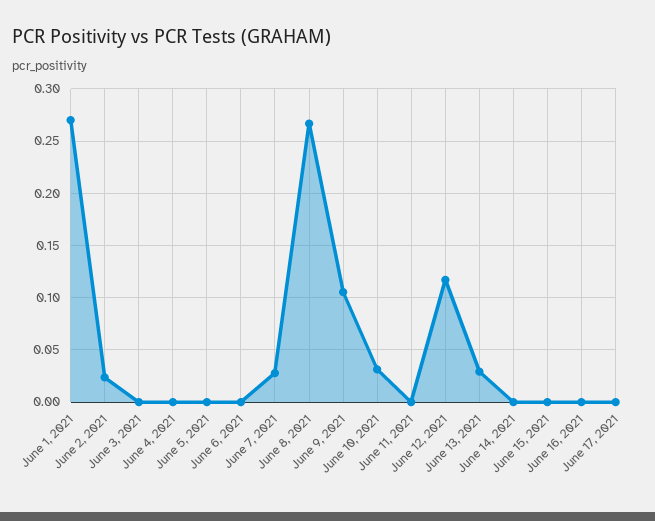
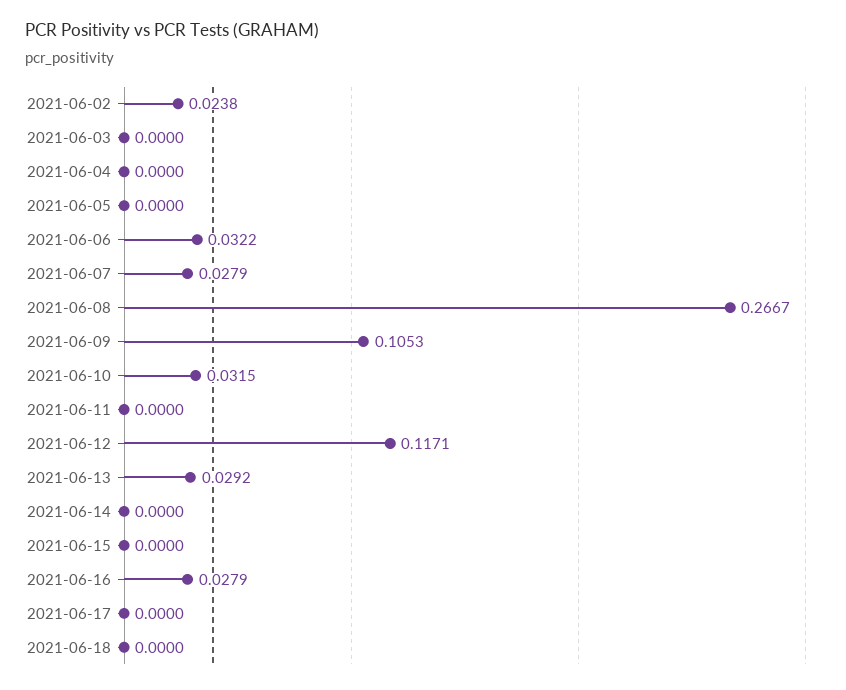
June 1, 2021: 0.27 -> none
June 6, 2021: 0 -> 0.0322
June 16, 2021: 0 -> 0.0279
2021-06-18: none -> 0

